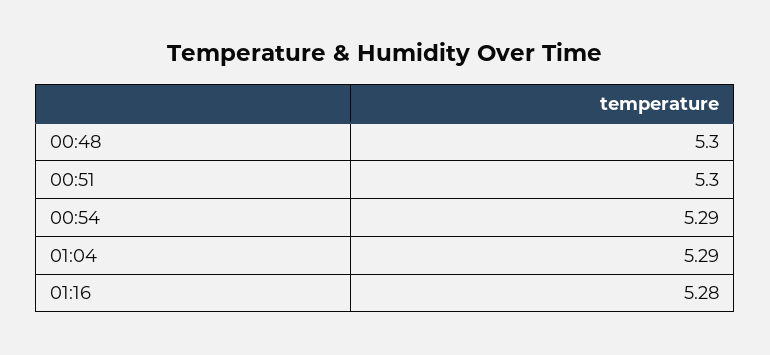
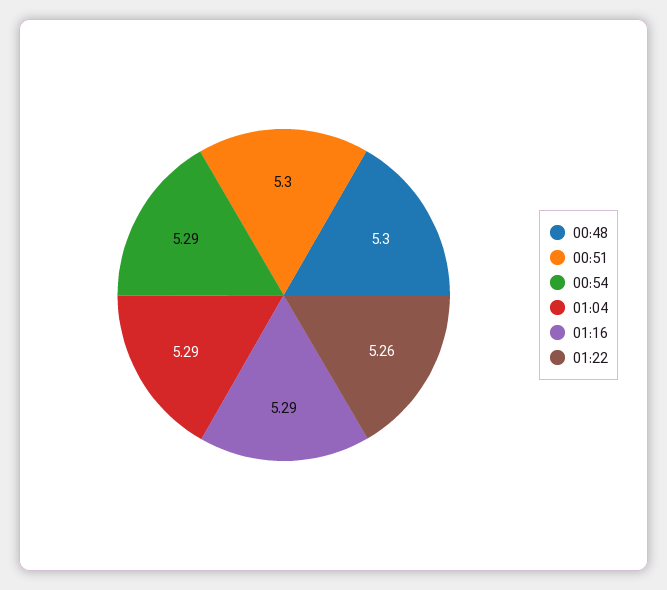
01:16: 5.28 -> 5.29
01:22: none -> 5.26

